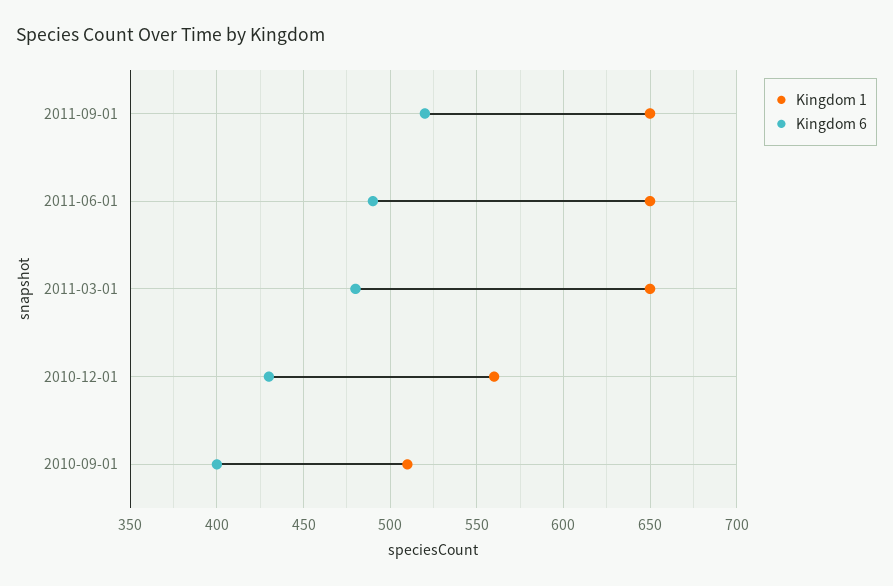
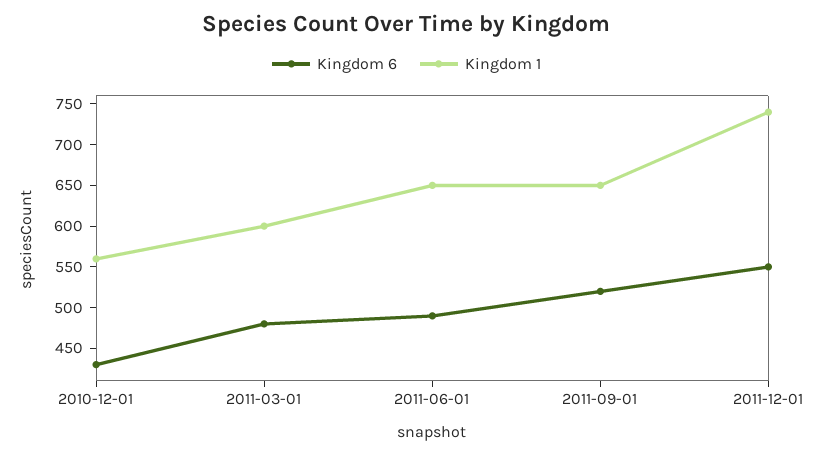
Kingdom 1, 2011-03-01: 650 -> 600
Kingdom 1, 2010-09-01: 510 -> none
Kingdom 6, 2010-09-01: 400 -> none
Kingdom 6, 2011-12-01: none -> 550
Kingdom 1, 2011-12-01: none -> 740

